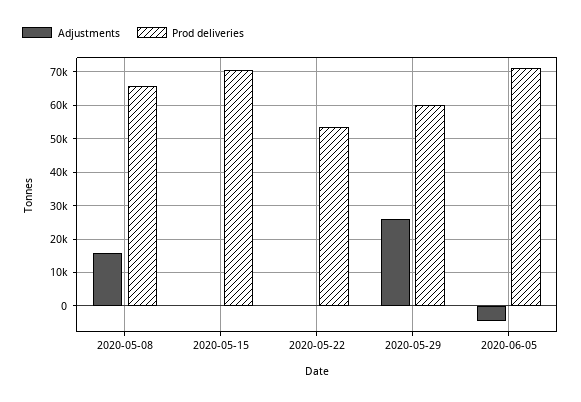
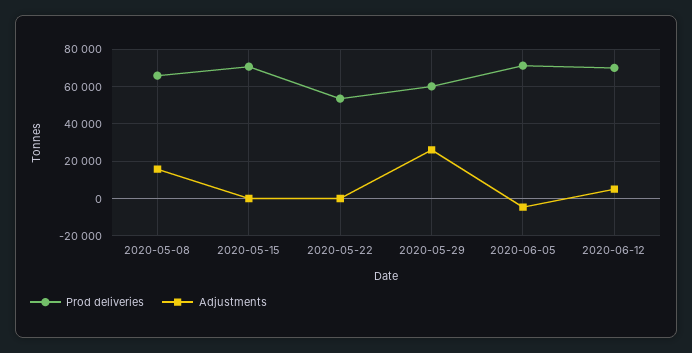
Prod deliveries, 2020-06-12: none -> 70000
Adjustments, 2020-06-12: none -> 5000

